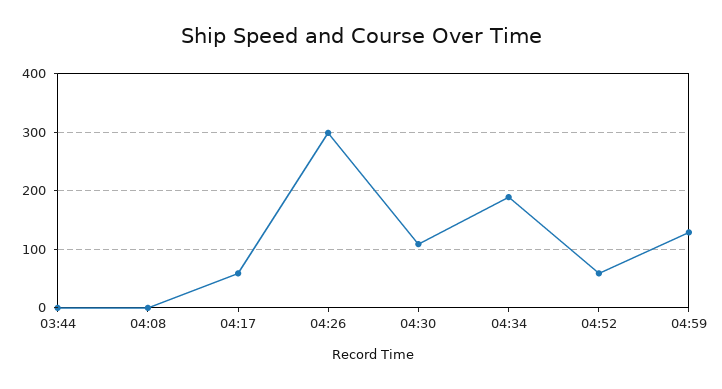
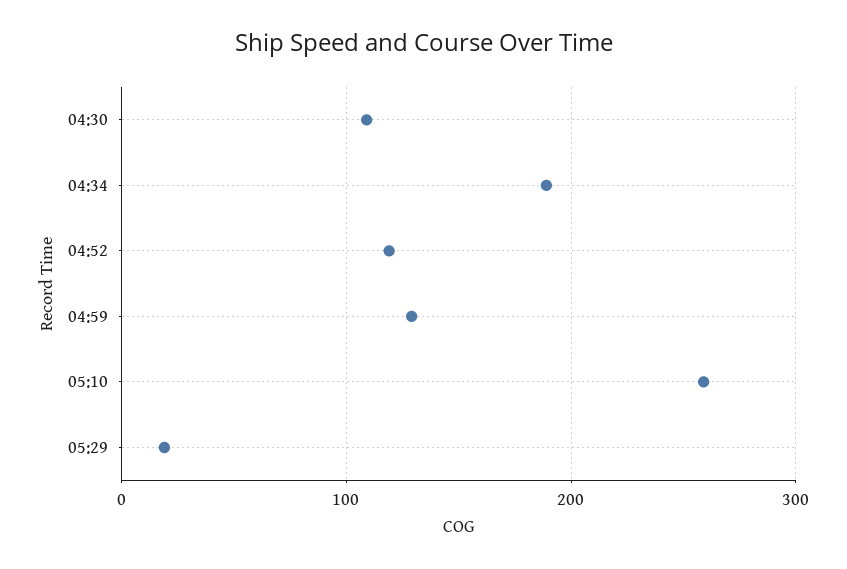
03:44: 0 -> none
04:08: 0 -> none
04:17: 60 -> none
04:26: 300 -> none
04:52: 60 -> 120
05:10: none -> 260
05:29: none -> 20

